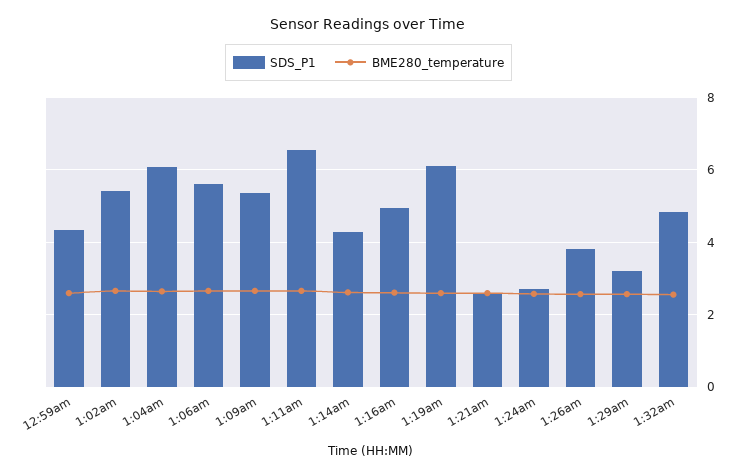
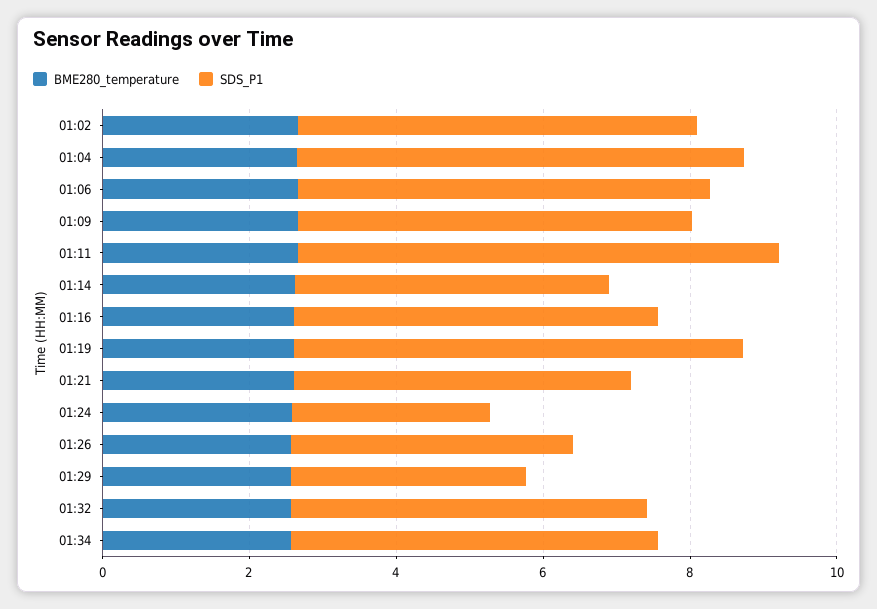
SDS_P1, 12:59am: 4.4 -> none
BME280_temperature, 12:59am: 2.6 -> none
SDS_P1, 1:21am: 2.6 -> 4.5
BME280_temperature, 01:34: none -> 2.5
SDS_P1, 01:34: none -> 5

